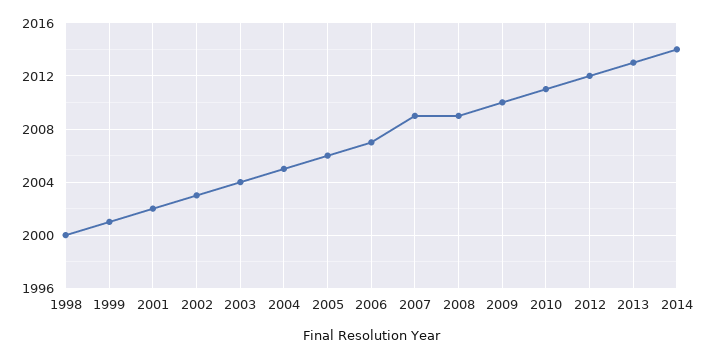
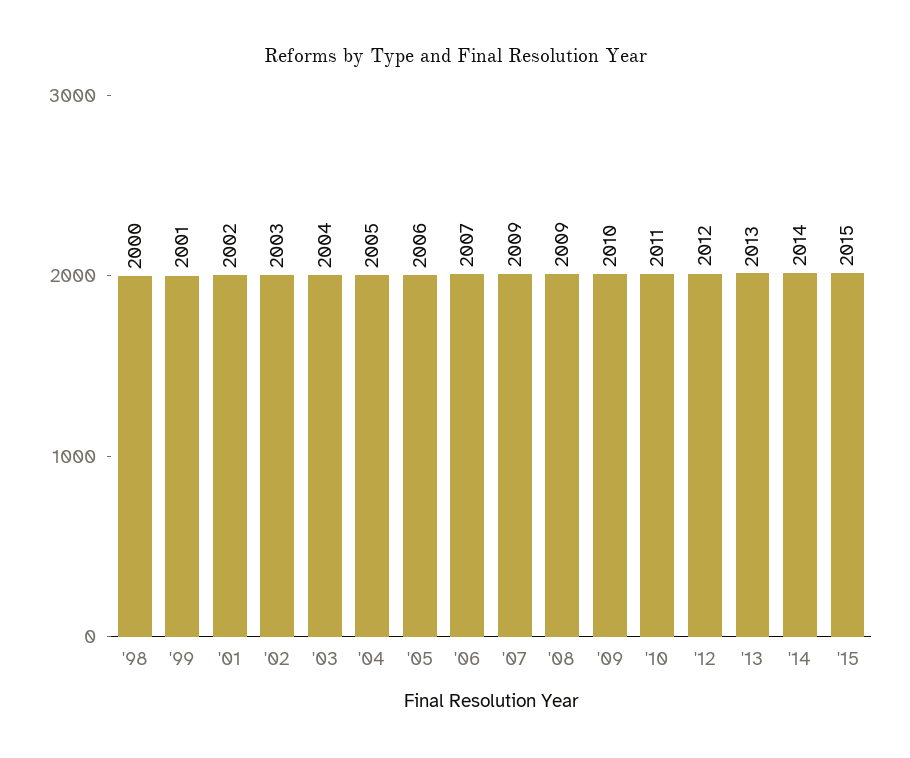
'15: none -> 2015

